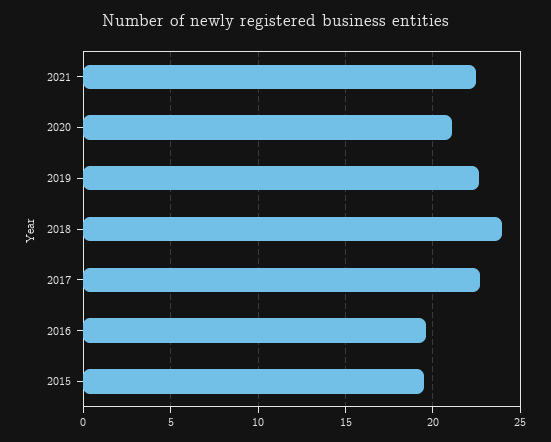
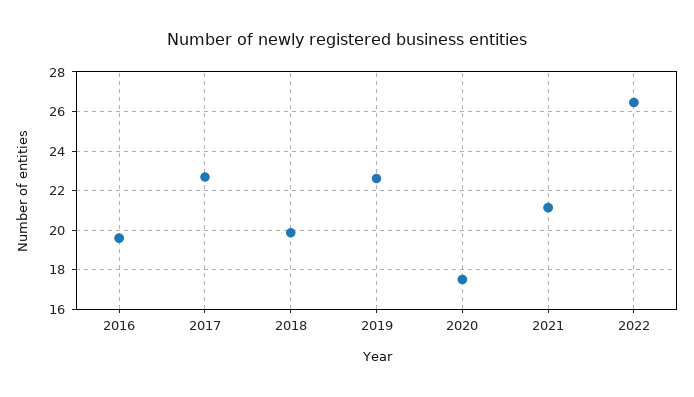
2021: 22.5 -> 21
2020: 21 -> 17.5
2018: 24 -> 20
2015: 19.5 -> none
2022: none -> 26.5

